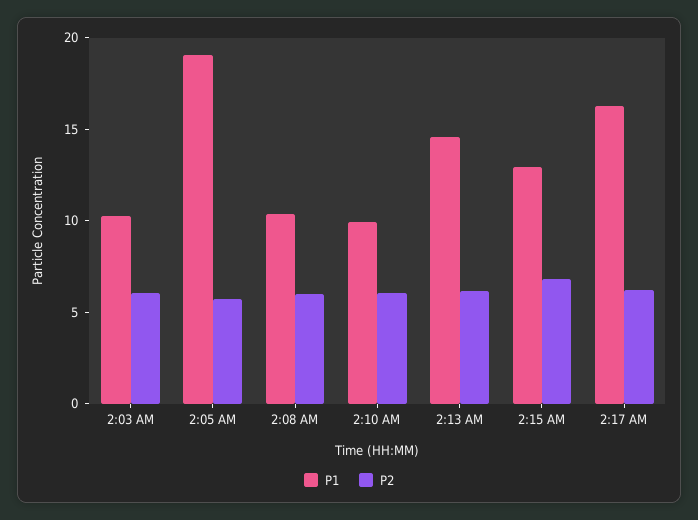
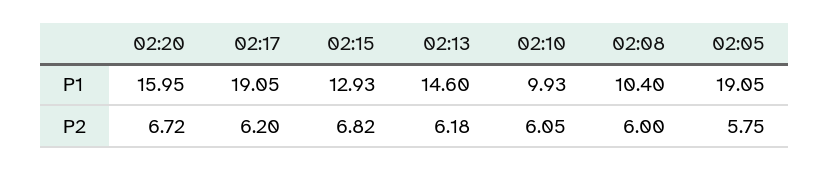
P1, 2:03 AM: 10 -> none
P2, 2:03 AM: 6 -> none
P1, 2:17 AM: 16 -> 19.05
P1, 02:20: none -> 15.95
P2, 02:20: none -> 6.72

